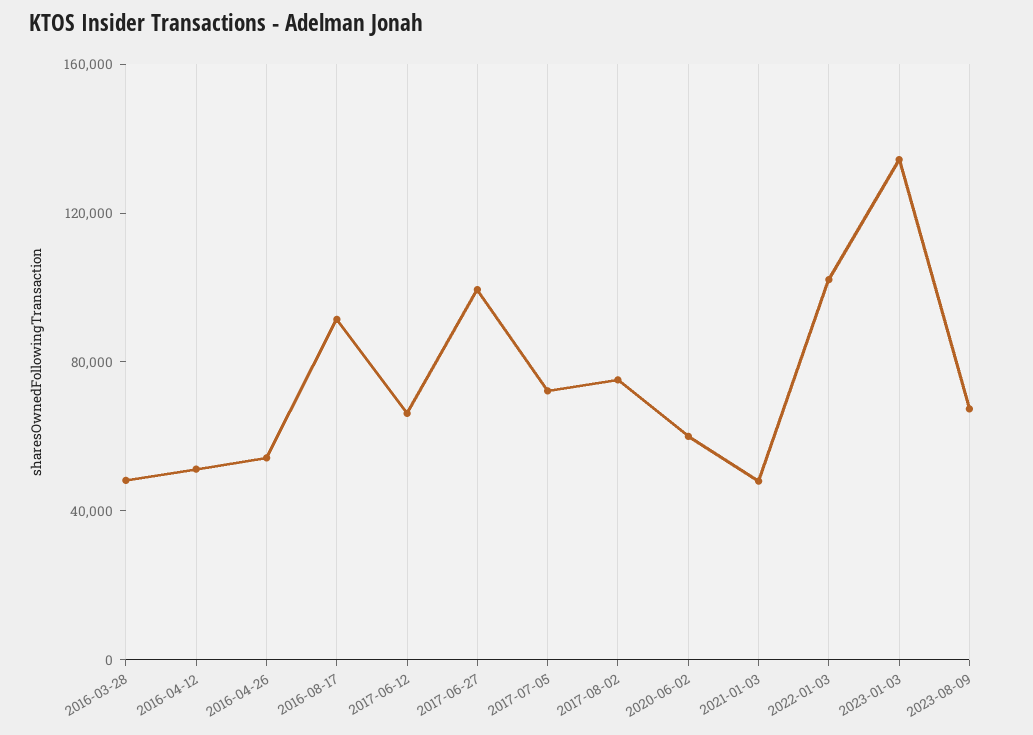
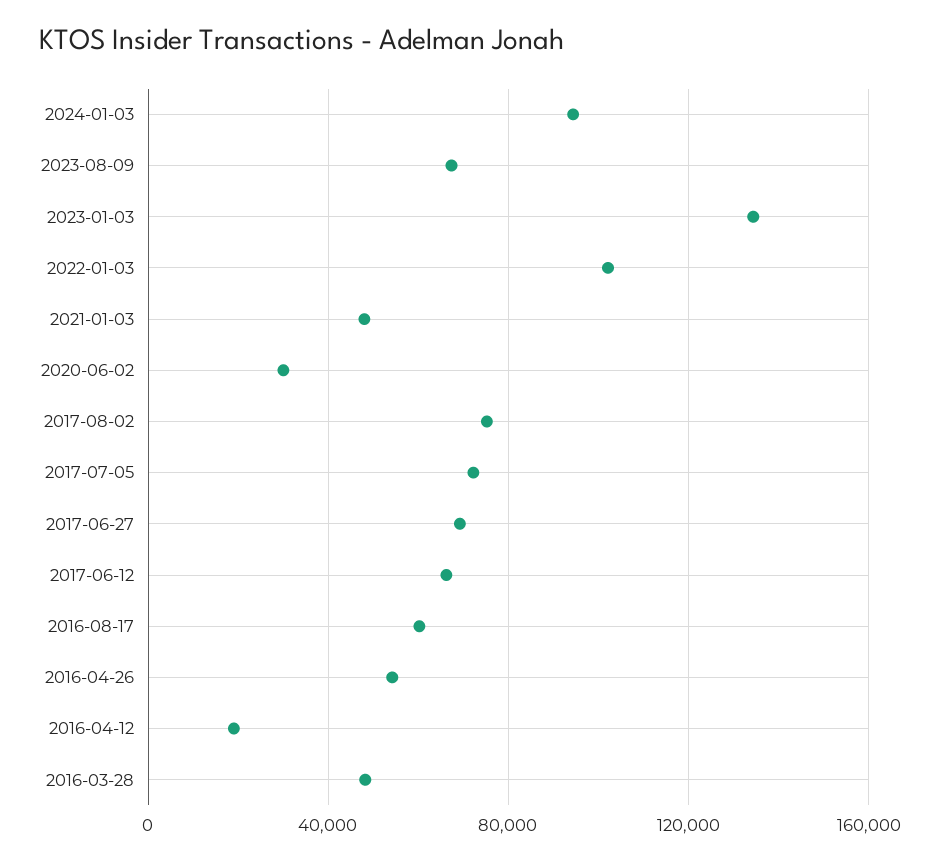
2016-04-12: 50000 -> 20000
2016-08-17: 90000 -> 60000
2017-06-27: 100000 -> 70000
2020-06-02: 60000 -> 30000
2024-01-03: none -> 95000

